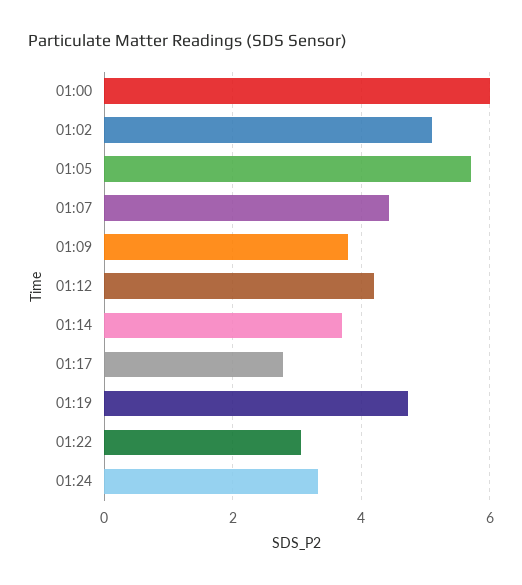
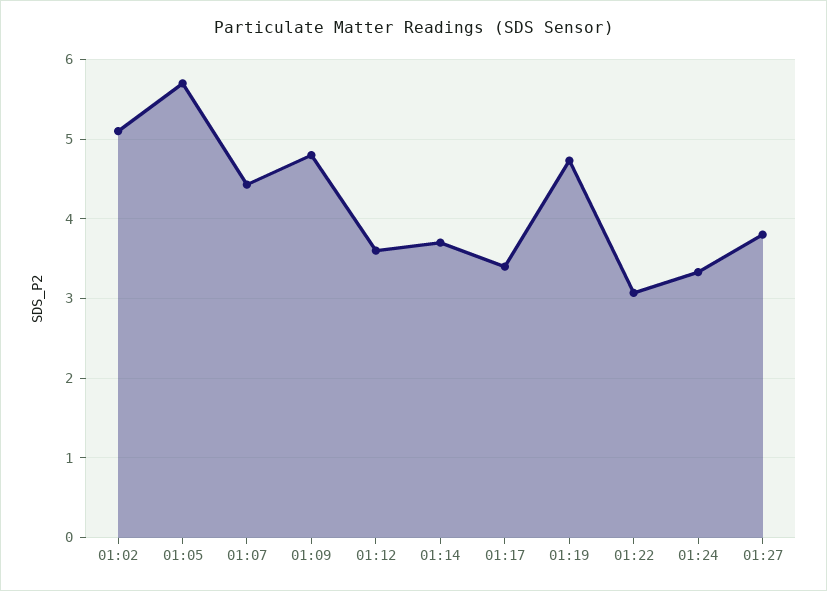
01:00: 6 -> none
01:09: 3.8 -> 4.8
01:12: 4.2 -> 3.6
01:17: 2.8 -> 3.4
01:27: none -> 3.8

